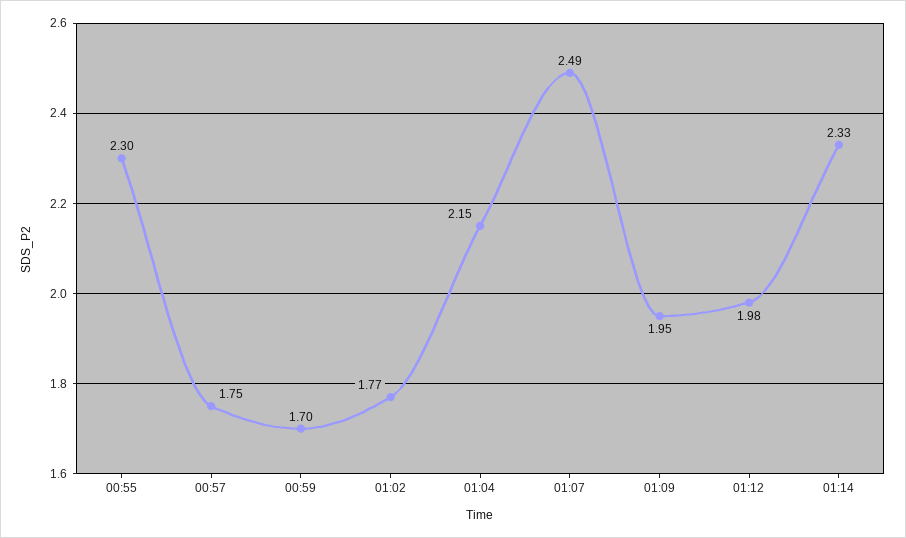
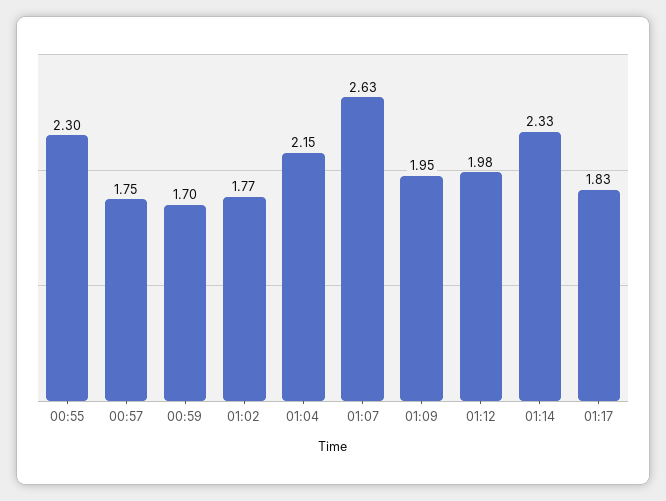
01:07: 2.49 -> 2.63
01:17: none -> 1.83

